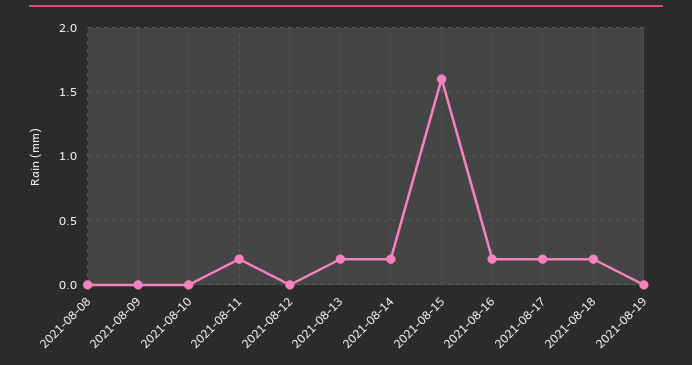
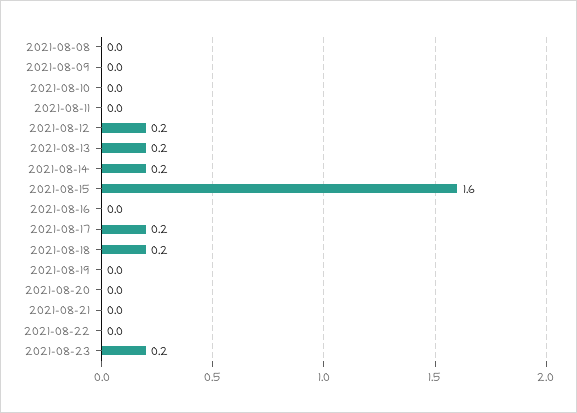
2021-08-11: 0.2 -> 0
2021-08-12: 0 -> 0.2
2021-08-16: 0.2 -> 0
2021-08-20: none -> 0
2021-08-21: none -> 0
2021-08-22: none -> 0
2021-08-23: none -> 0.2

